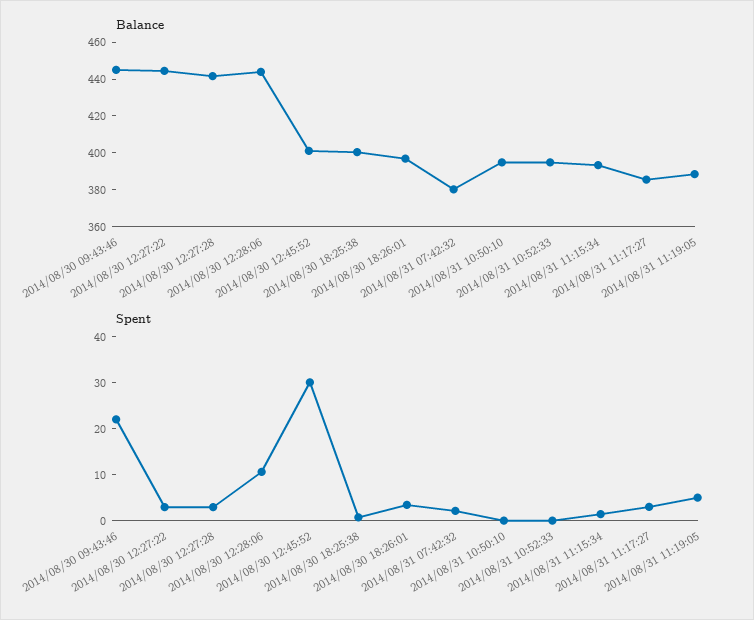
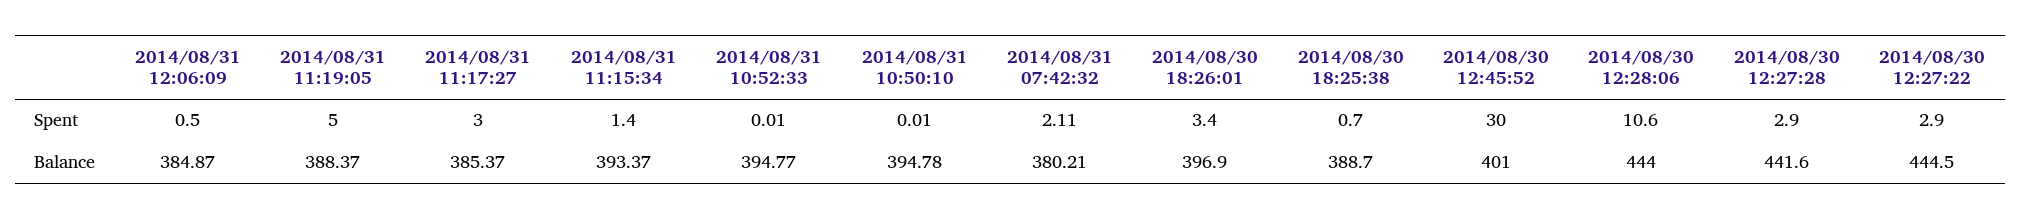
Balance, 2014/08/30 09:43:46: 445 -> none
Balance, 2014/08/30 18:25:38: 400 -> 388.7
Spent, 2014/08/30 09:43:46: 22 -> none
Spent, 2014/08/31 12:06:09: none -> 0.5
Balance, 2014/08/31 12:06:09: none -> 384.87

